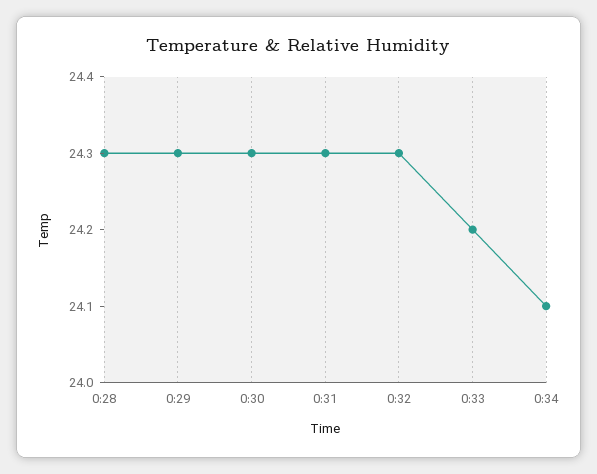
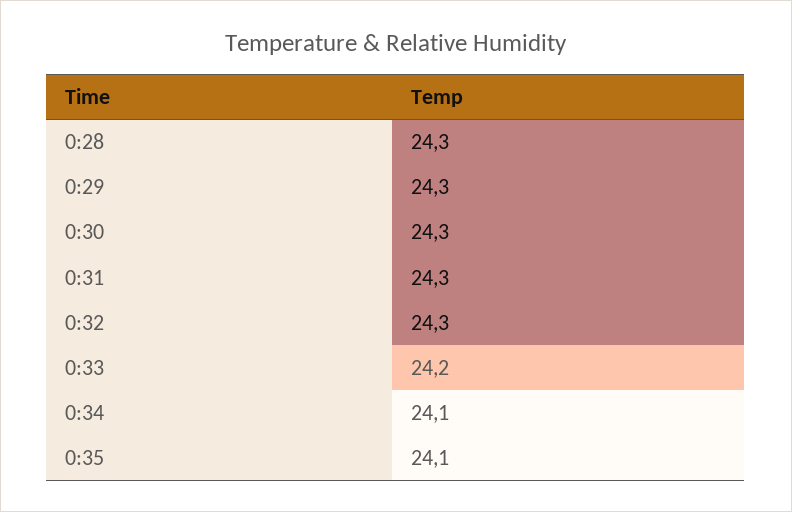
0:35: none -> 24.1

